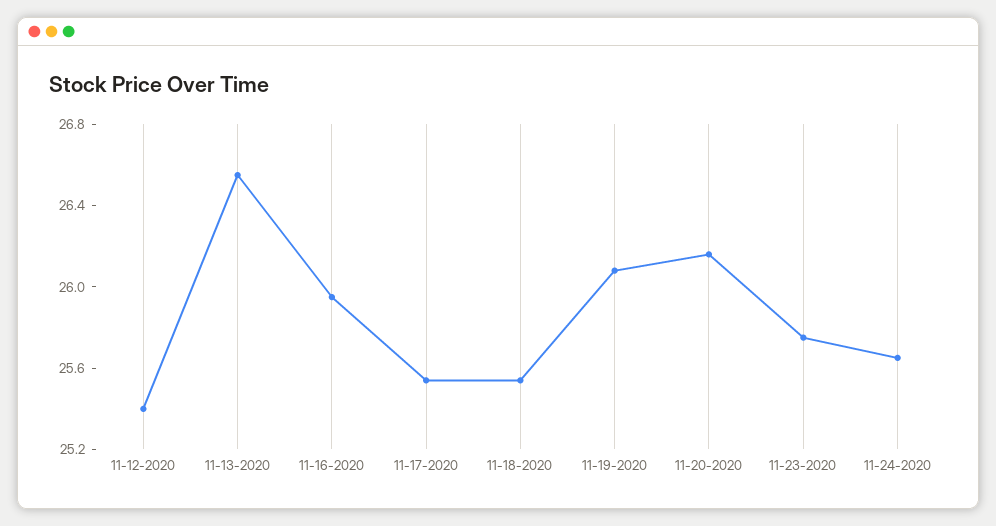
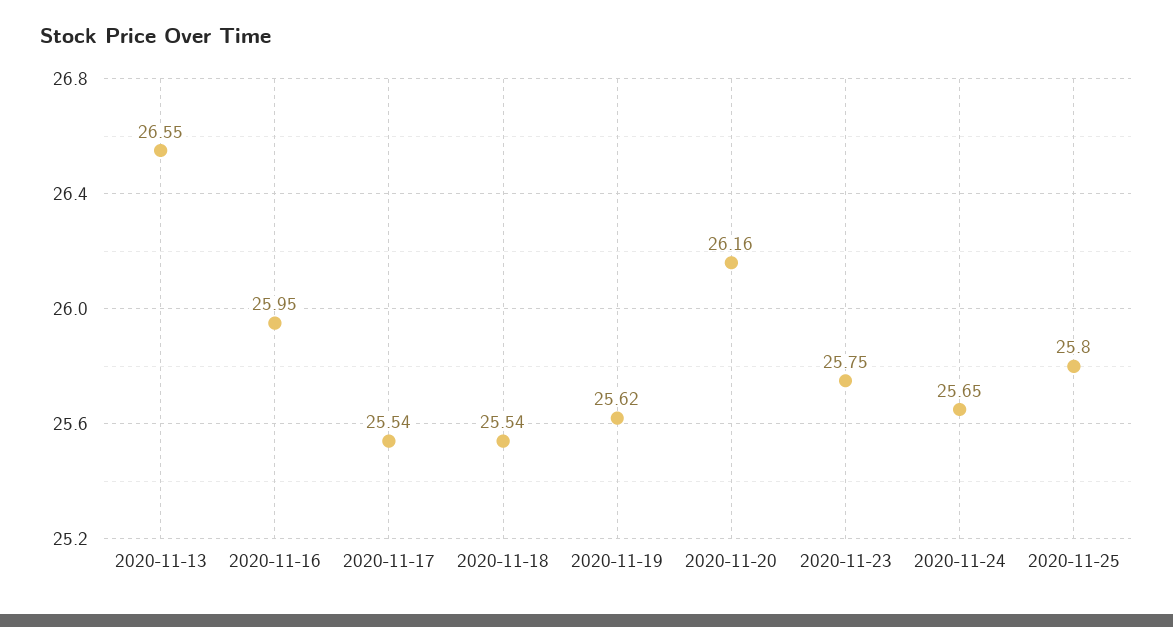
11-12-2020: 25.4 -> none
11-19-2020: 26.1 -> 25.62
2020-11-25: none -> 25.8

